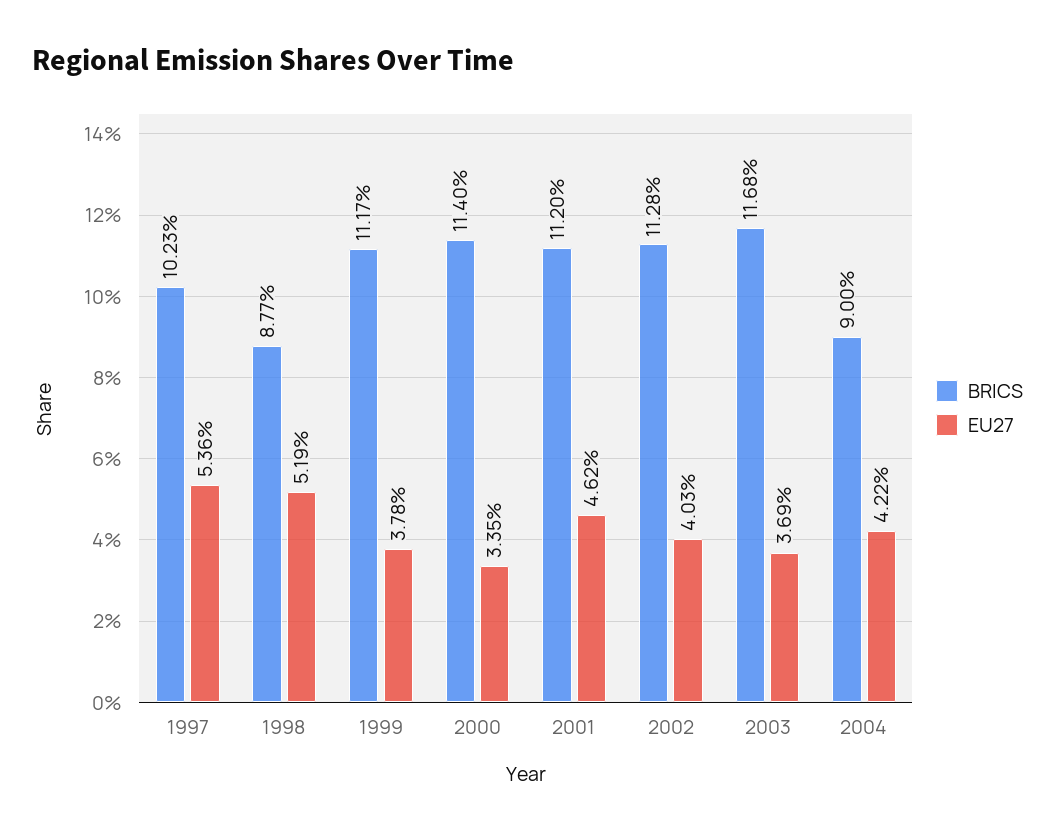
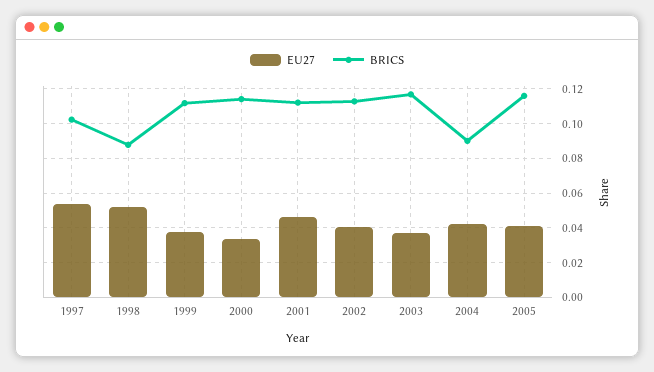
EU27, 2005: none -> 0.04
BRICS, 2005: none -> 0.115

